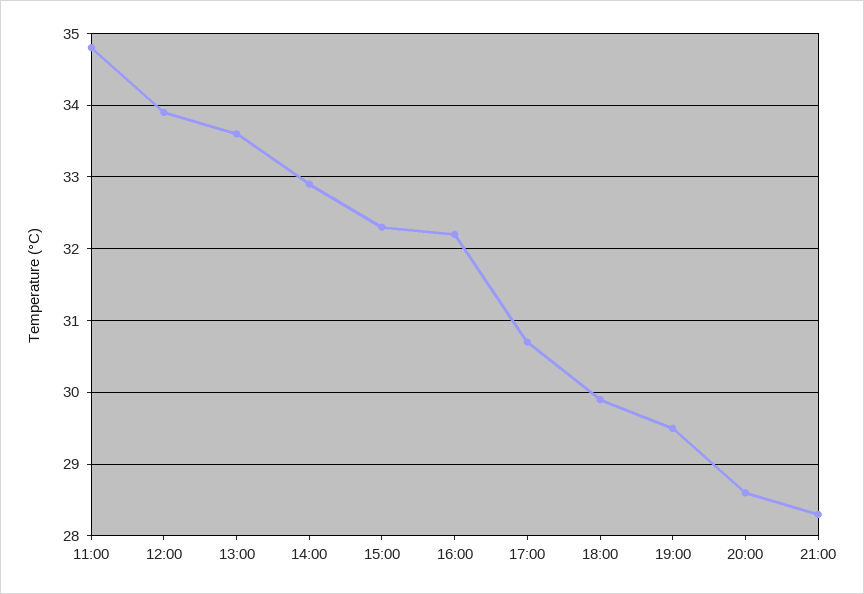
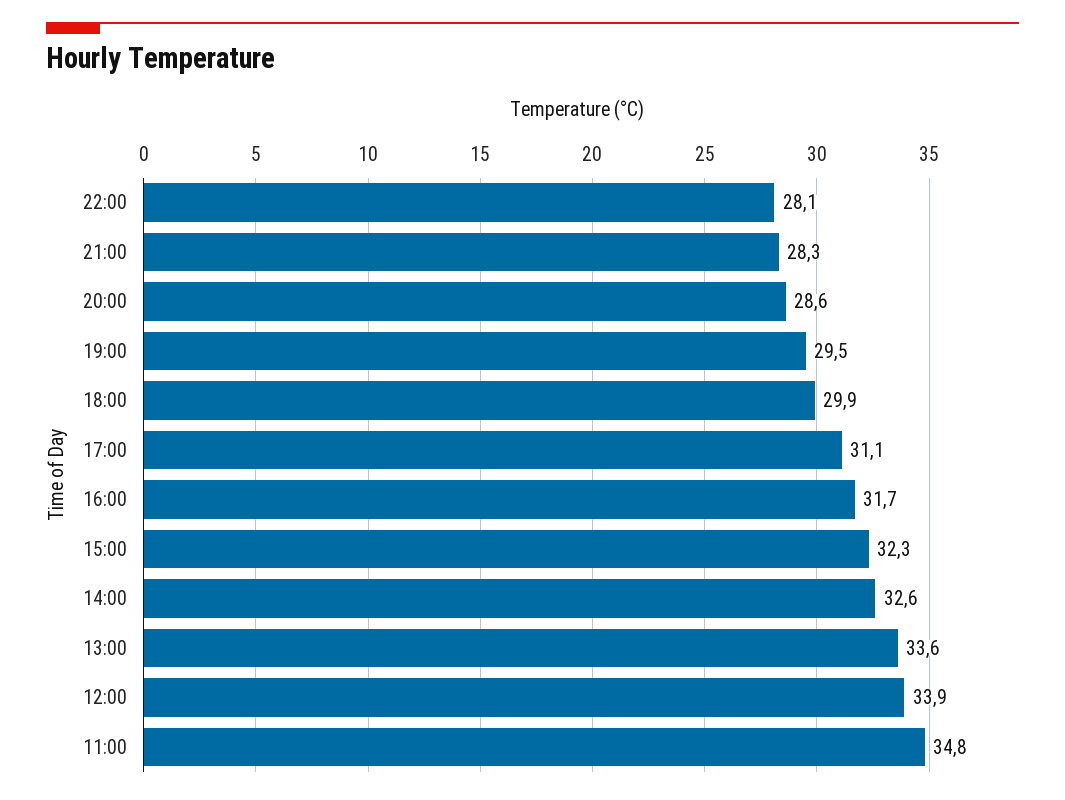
14:00: 32.9 -> 32.6
16:00: 32.2 -> 31.7
17:00: 30.7 -> 31.1
22:00: none -> 28.1

